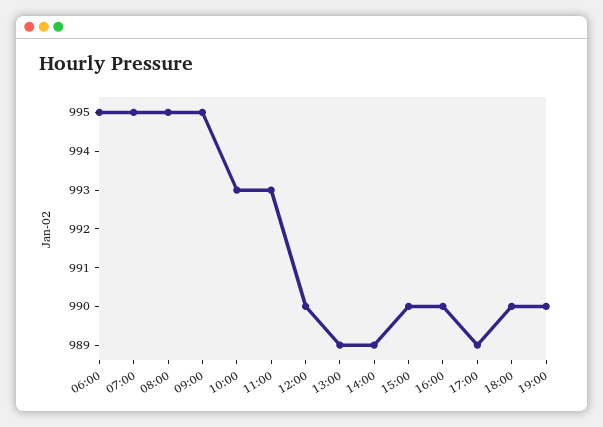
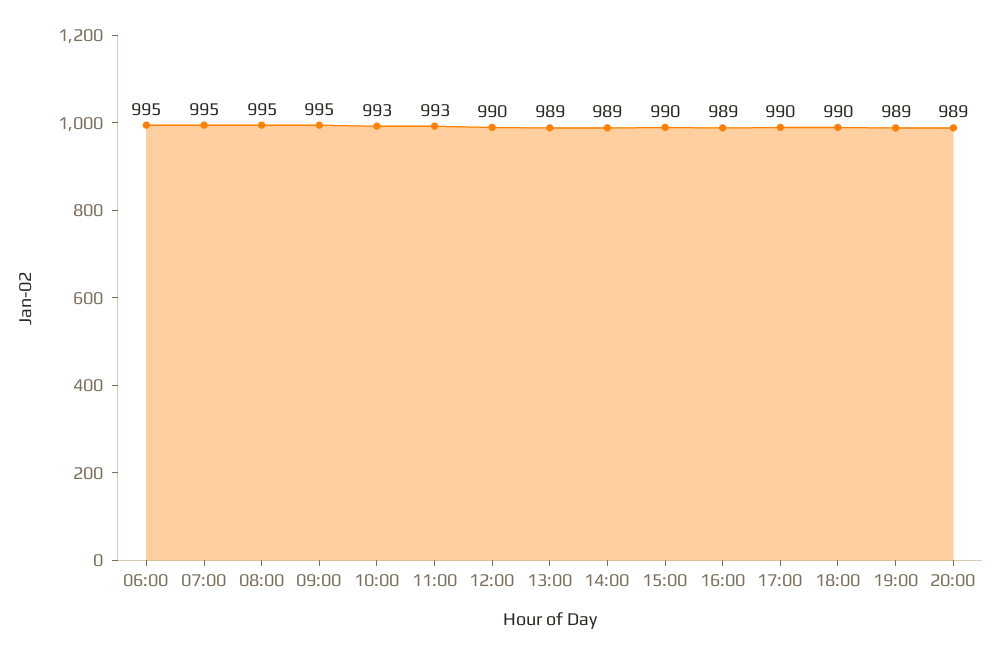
16:00: 990 -> 989
17:00: 989 -> 990
19:00: 990 -> 989
20:00: none -> 989

